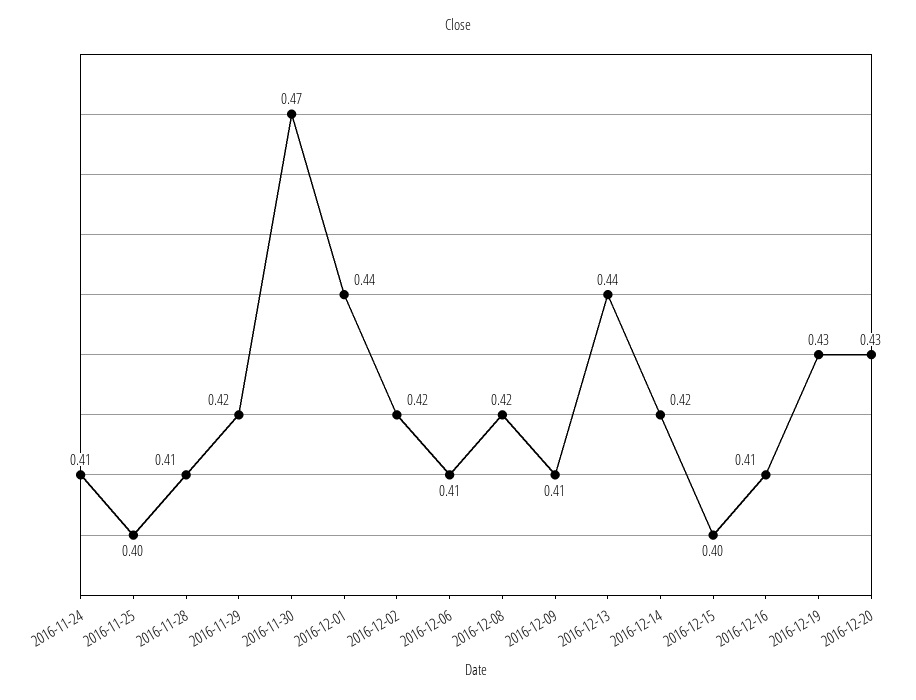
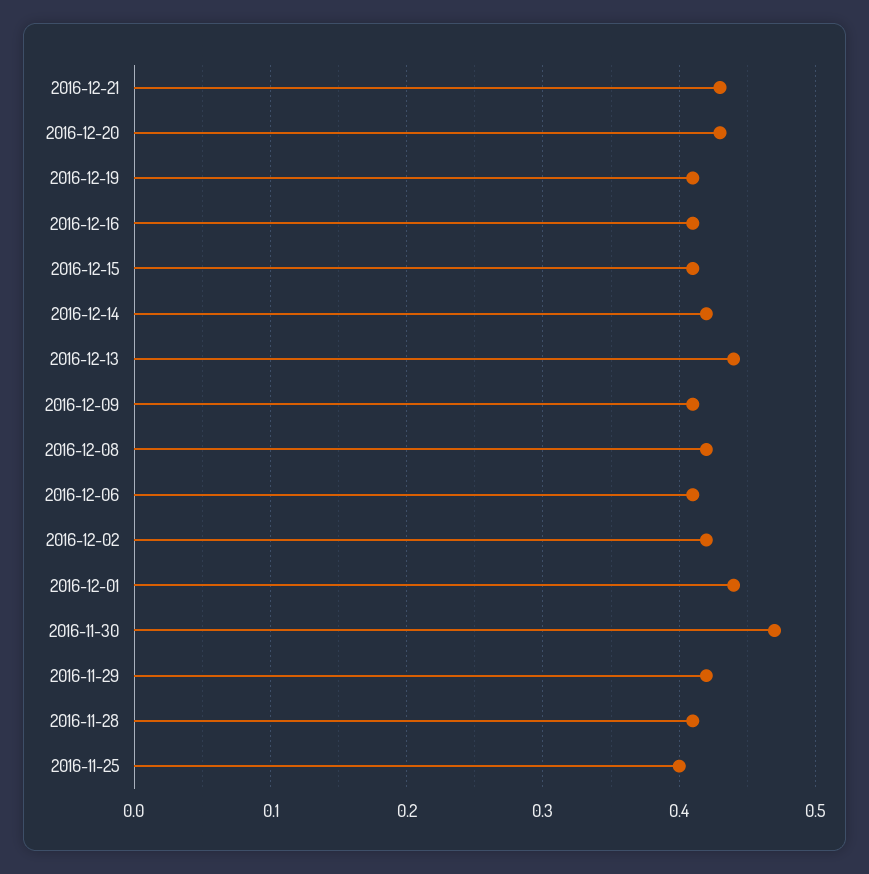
2016-11-24: 0.41 -> none
2016-12-15: 0.4 -> 0.41
2016-12-19: 0.43 -> 0.41
2016-12-21: none -> 0.43

